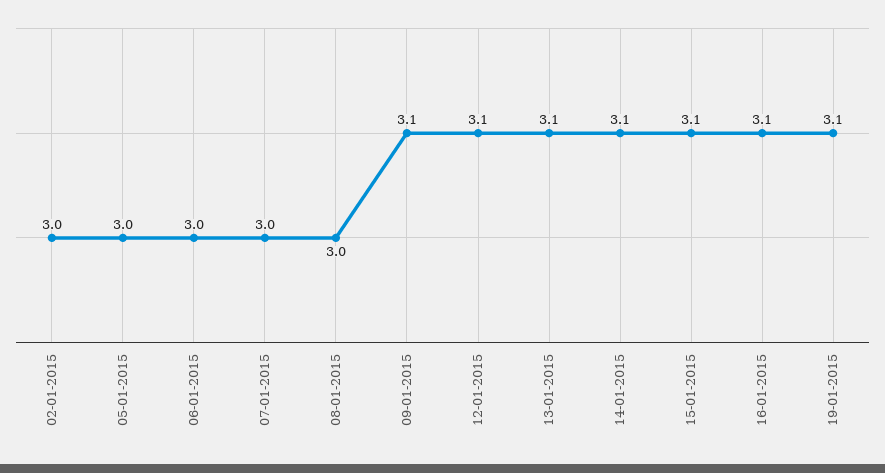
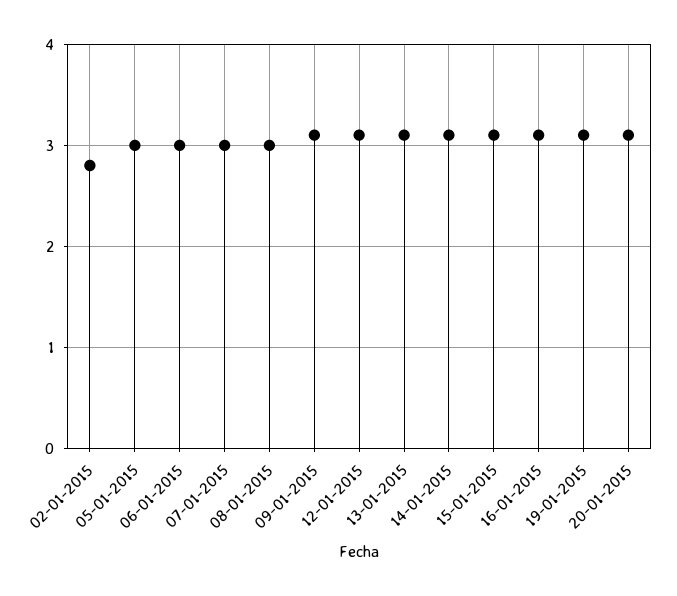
02-01-2015: 3 -> 2.8
20-01-2015: none -> 3.1

